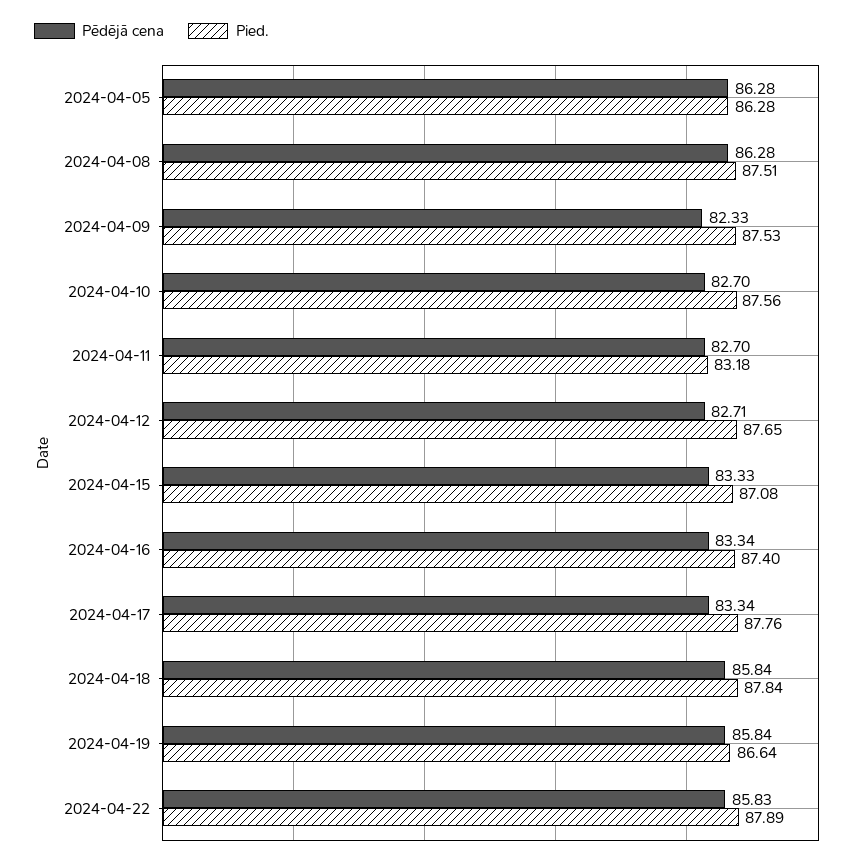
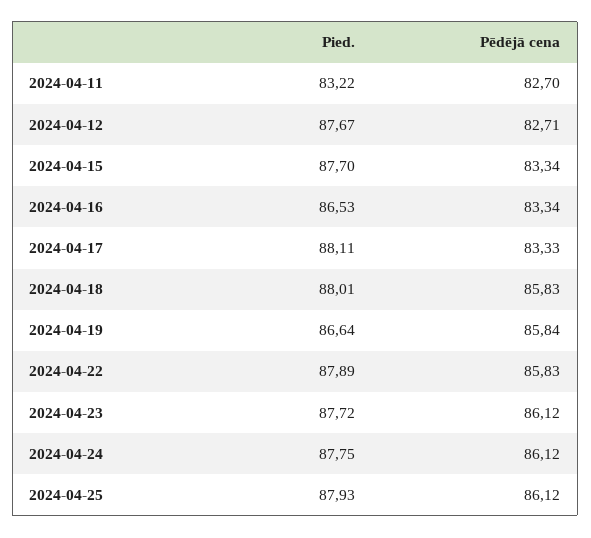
Pēdējā cena, 2024-04-05: 86.28 -> none
Pied., 2024-04-05: 86.28 -> none
Pēdējā cena, 2024-04-08: 86.28 -> none
Pied., 2024-04-08: 87.51 -> none
Pēdējā cena, 2024-04-09: 82.33 -> none
Pied., 2024-04-09: 87.53 -> none
Pēdējā cena, 2024-04-10: 82.7 -> none
Pied., 2024-04-10: 87.56 -> none
Pied., 2024-04-11: 83.18 -> 83.22
Pied., 2024-04-12: 87.65 -> 87.67
Pēdējā cena, 2024-04-15: 83.33 -> 83.34
Pied., 2024-04-15: 87.08 -> 87.7
Pied., 2024-04-16: 87.4 -> 86.53
Pēdējā cena, 2024-04-17: 83.34 -> 83.33
Pied., 2024-04-17: 87.76 -> 88.11
Pēdējā cena, 2024-04-18: 85.84 -> 85.83
Pied., 2024-04-18: 87.84 -> 88.01
Pied., 2024-04-23: none -> 87.72
Pēdējā cena, 2024-04-23: none -> 86.12
Pied., 2024-04-24: none -> 87.75
Pēdējā cena, 2024-04-24: none -> 86.12
Pied., 2024-04-25: none -> 87.93
Pēdējā cena, 2024-04-25: none -> 86.12

